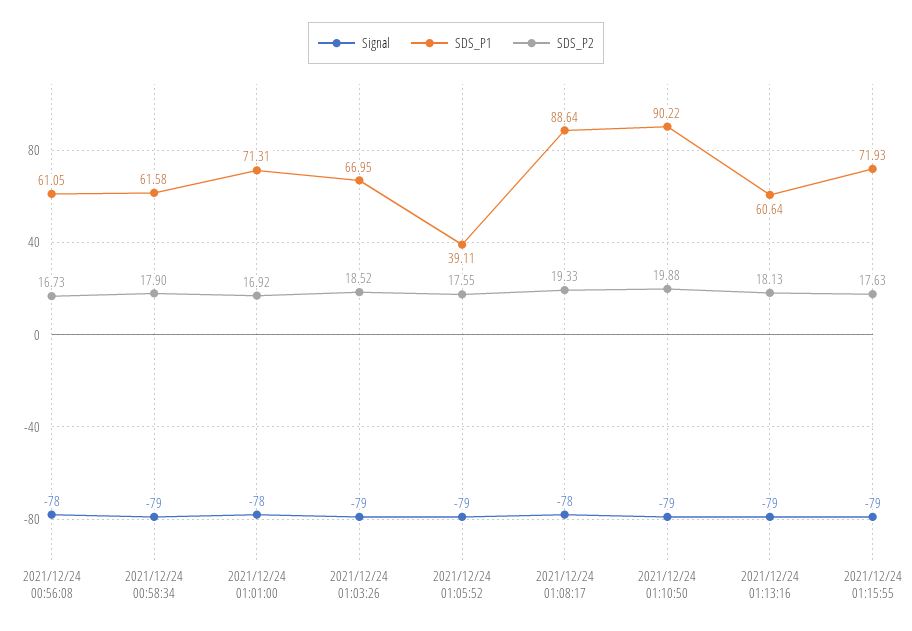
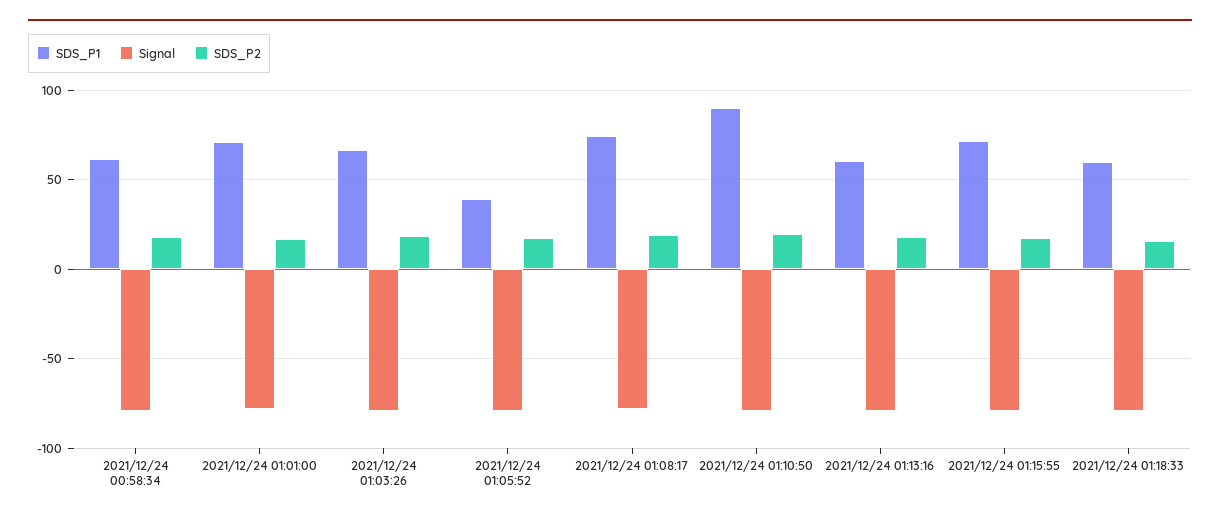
Signal, 2021/12/24 00:56:08: -78 -> none
SDS_P1, 2021/12/24 00:56:08: 61.05 -> none
SDS_P2, 2021/12/24 00:56:08: 16.73 -> none
SDS_P1, 2021/12/24 01:08:17: 88.64 -> 75
SDS_P1, 2021/12/24 01:18:33: none -> 60
Signal, 2021/12/24 01:18:33: none -> -80
SDS_P2, 2021/12/24 01:18:33: none -> 15

